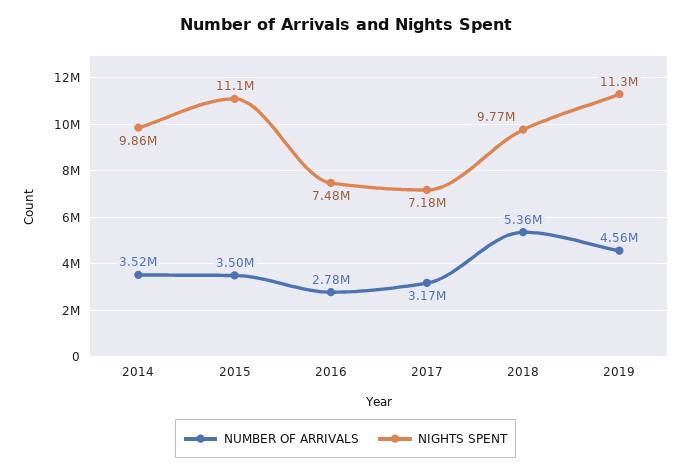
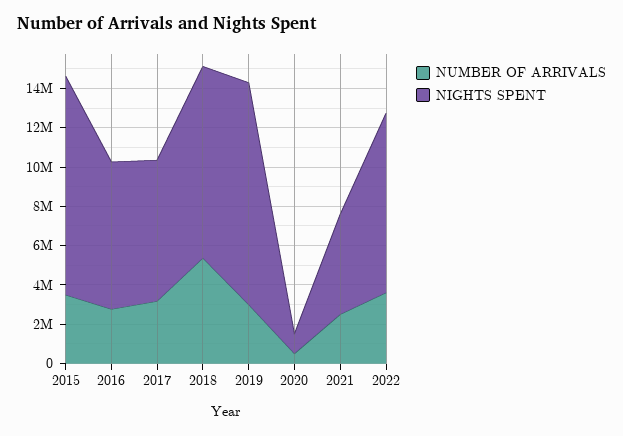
NUMBER OF ARRIVALS, 2014: 3520000 -> none
NIGHTS SPENT, 2014: 9860000 -> none
NUMBER OF ARRIVALS, 2019: 4560000 -> 3000000
NUMBER OF ARRIVALS, 2020: none -> 500000
NIGHTS SPENT, 2020: none -> 1000000
NUMBER OF ARRIVALS, 2021: none -> 2500000
NIGHTS SPENT, 2021: none -> 5000000
NUMBER OF ARRIVALS, 2022: none -> 3500000
NIGHTS SPENT, 2022: none -> 9000000

